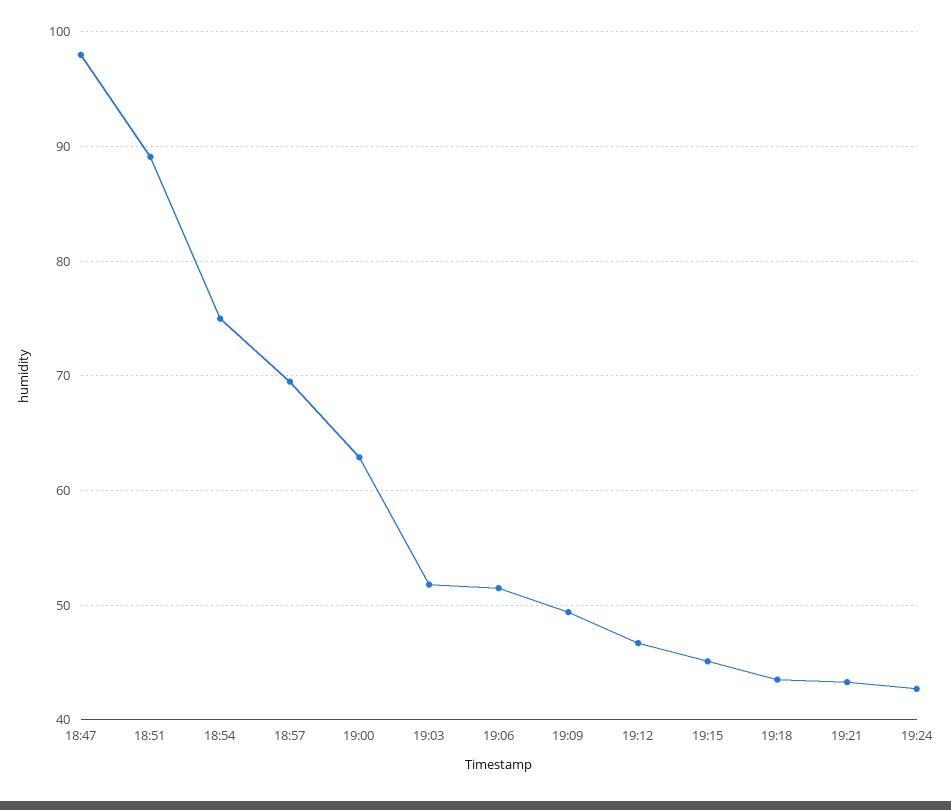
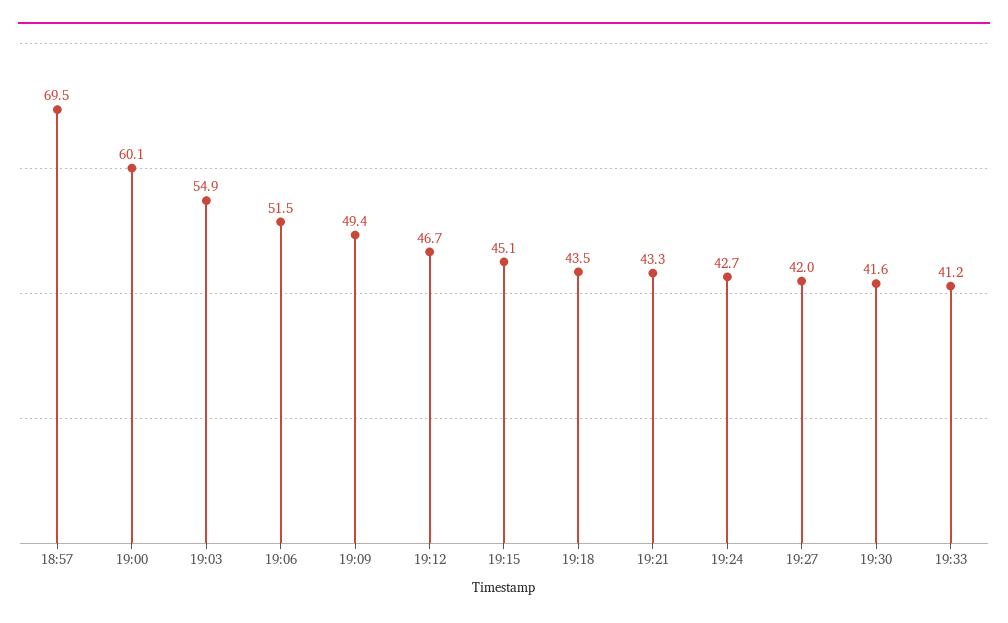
18:47: 98 -> none
18:51: 89 -> none
18:54: 75 -> none
19:00: 63 -> 60.1
19:03: 52 -> 54.9
19:27: none -> 42
19:30: none -> 41.6
19:33: none -> 41.2

